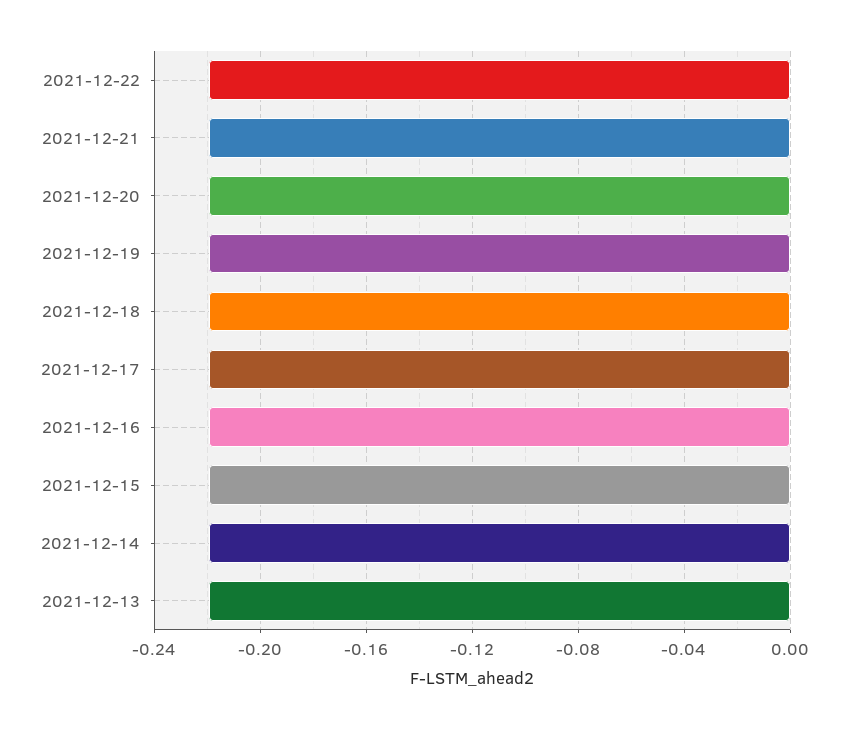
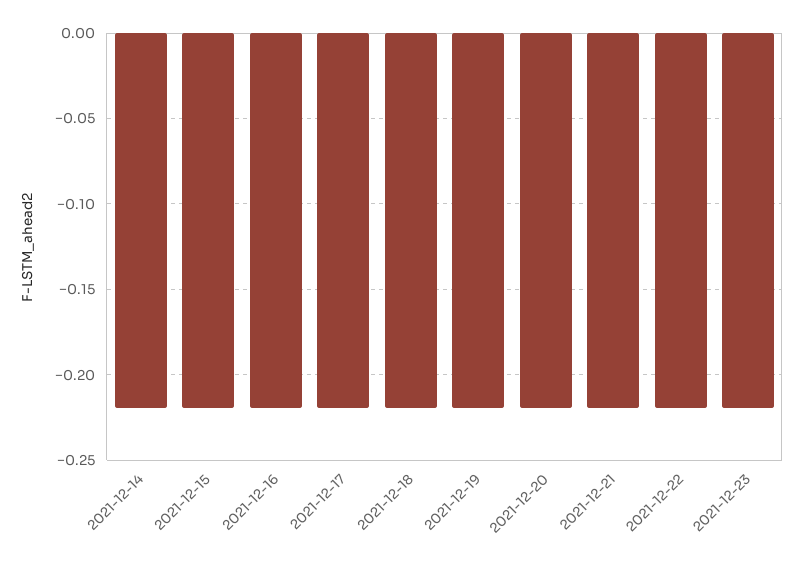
2021-12-13: -0.22 -> none
2021-12-23: none -> -0.22

